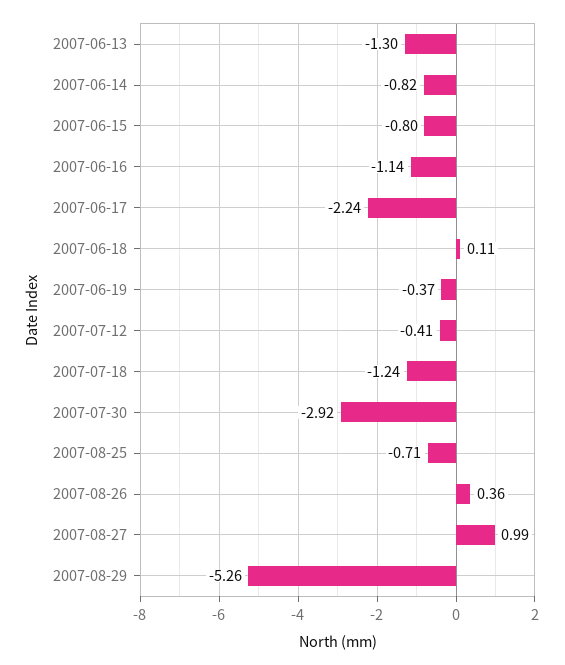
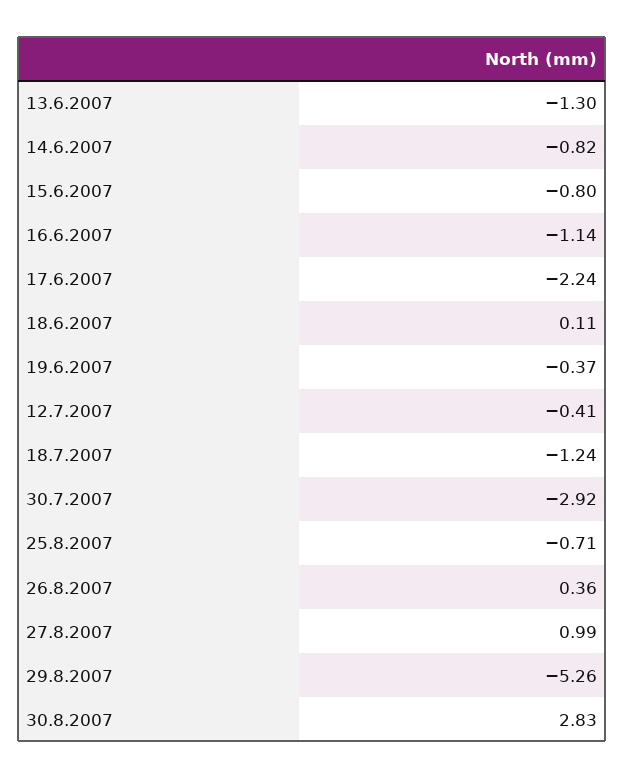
30.8.2007: none -> 2.83

